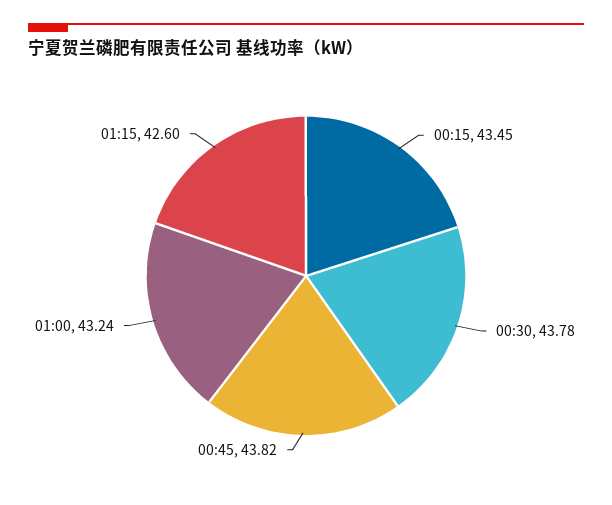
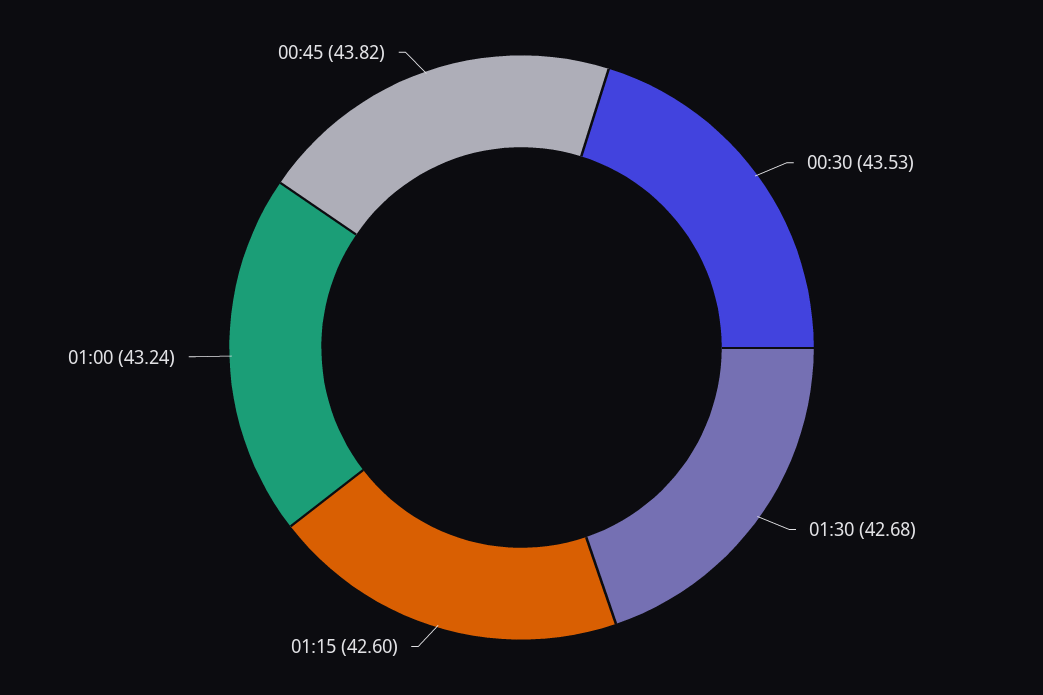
00:15: 43.45 -> none
00:30: 43.78 -> 43.53
01:30: none -> 42.68

